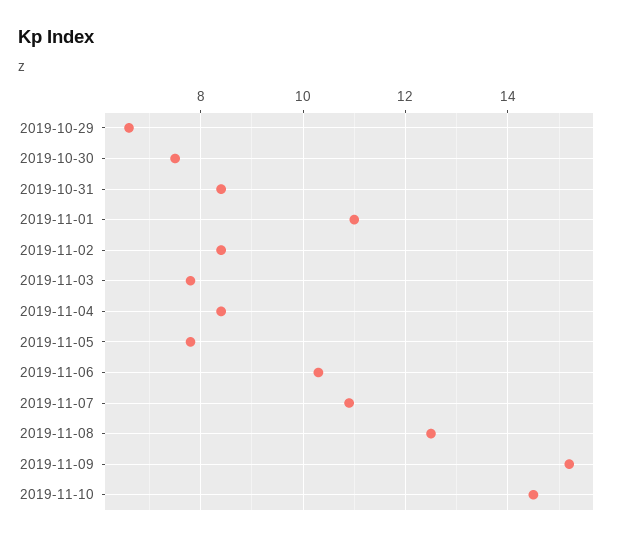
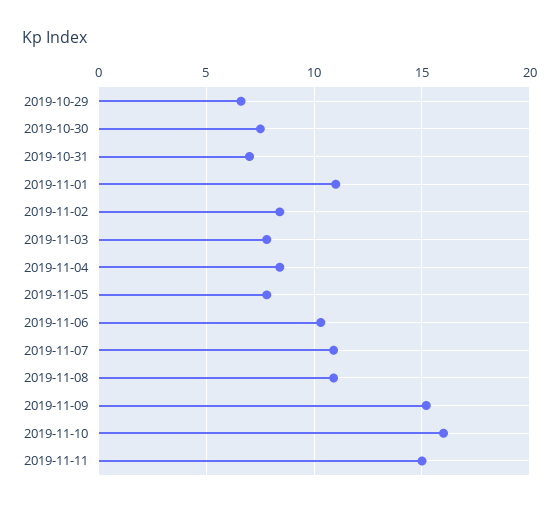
2019-10-31: 8.5 -> 7
2019-11-08: 12.5 -> 11
2019-11-10: 14.5 -> 16
2019-11-11: none -> 15

